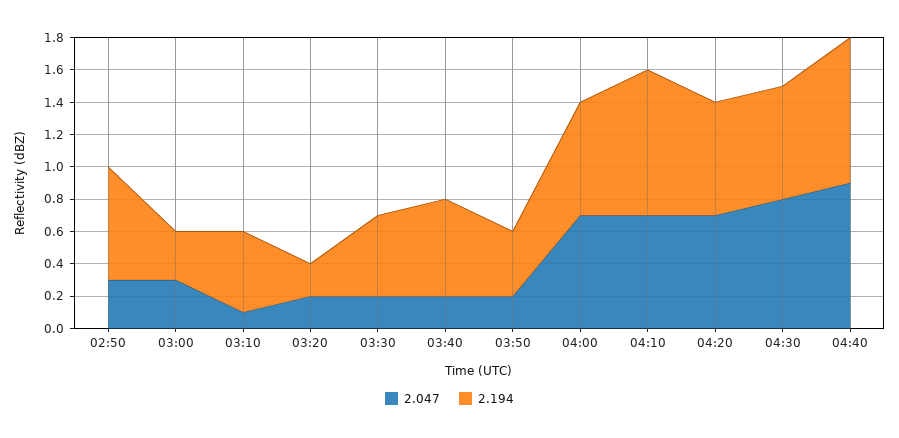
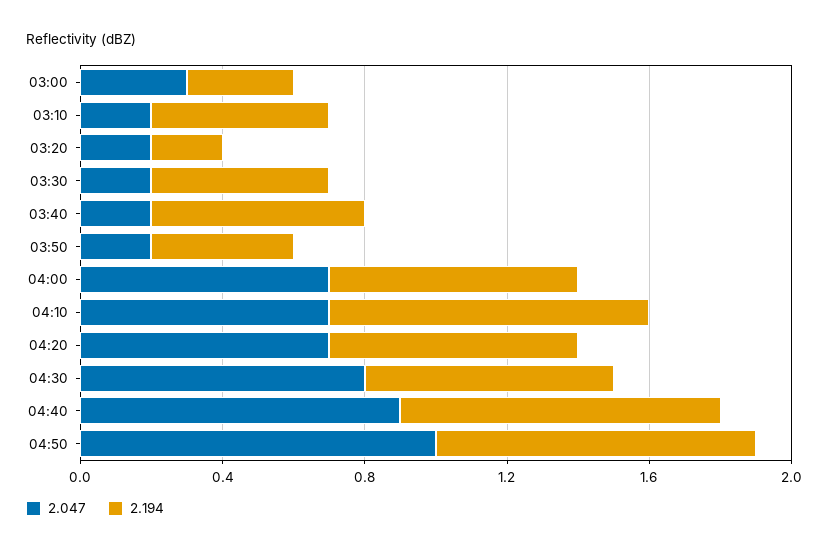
2.047, 02:50: 0.3 -> none
2.194, 02:50: 0.7 -> none
2.047, 03:10: 0.1 -> 0.2
2.047, 04:50: none -> 1
2.194, 04:50: none -> 0.9

